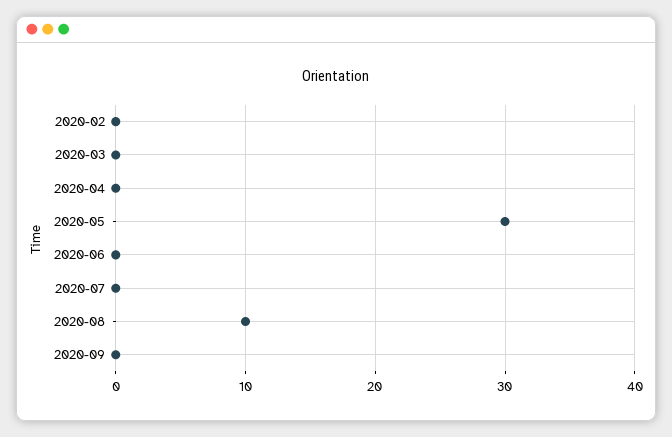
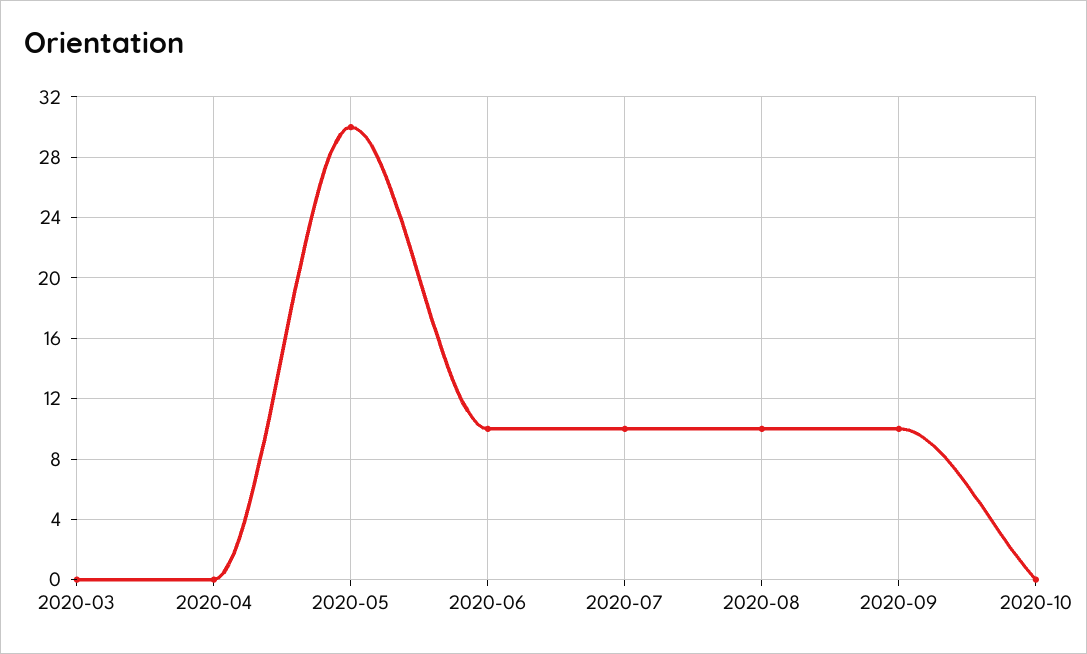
2020-02: 0 -> none
2020-06: 0 -> 10
2020-07: 0 -> 10
2020-09: 0 -> 10
2020-10: none -> 0

